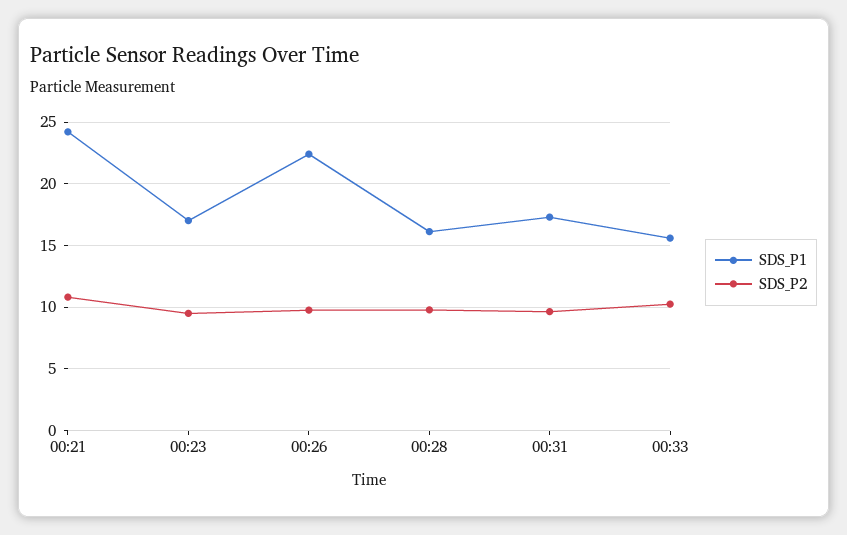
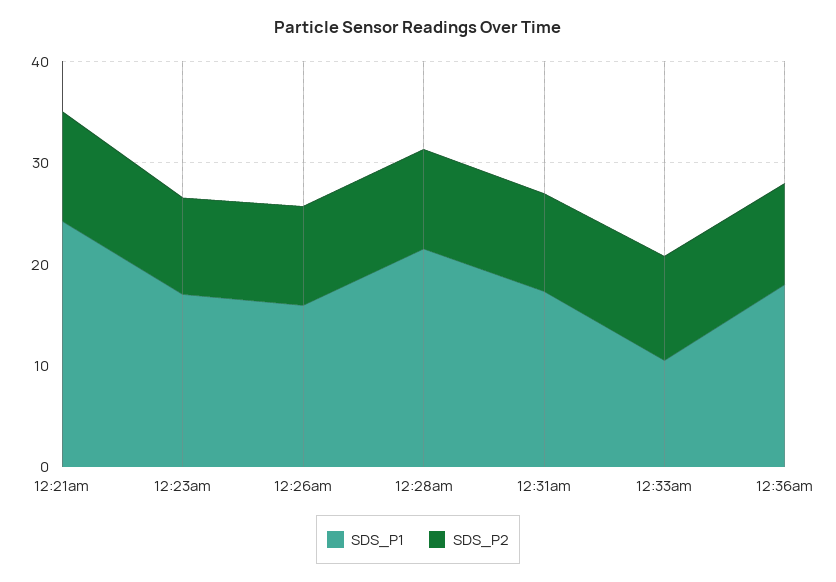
SDS_P1, 00:26: 22.5 -> 16
SDS_P1, 00:28: 16 -> 22
SDS_P1, 00:33: 15.5 -> 10
SDS_P1, 12:36am: none -> 18
SDS_P2, 12:36am: none -> 10

